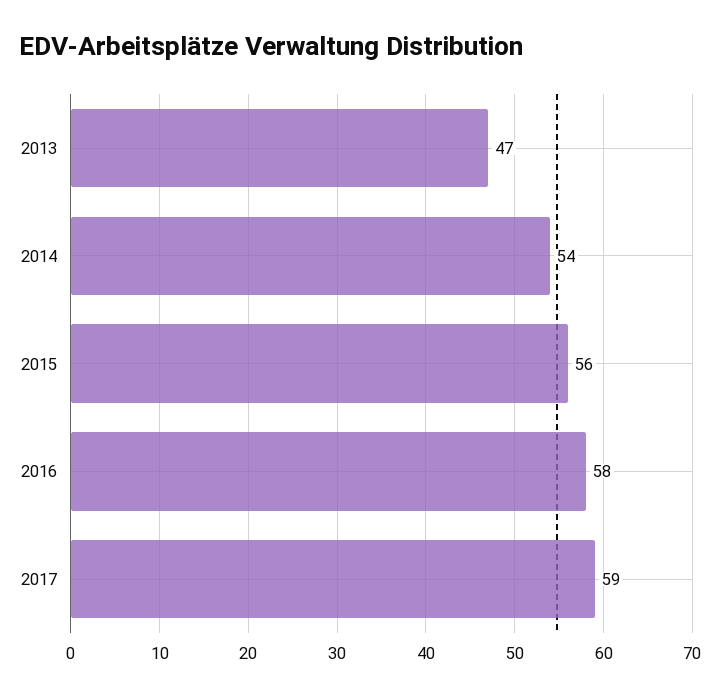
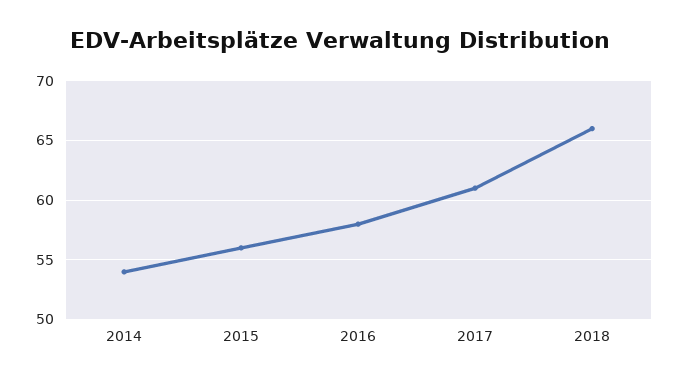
2013: 47 -> none
2017: 59 -> 61
2018: none -> 66

